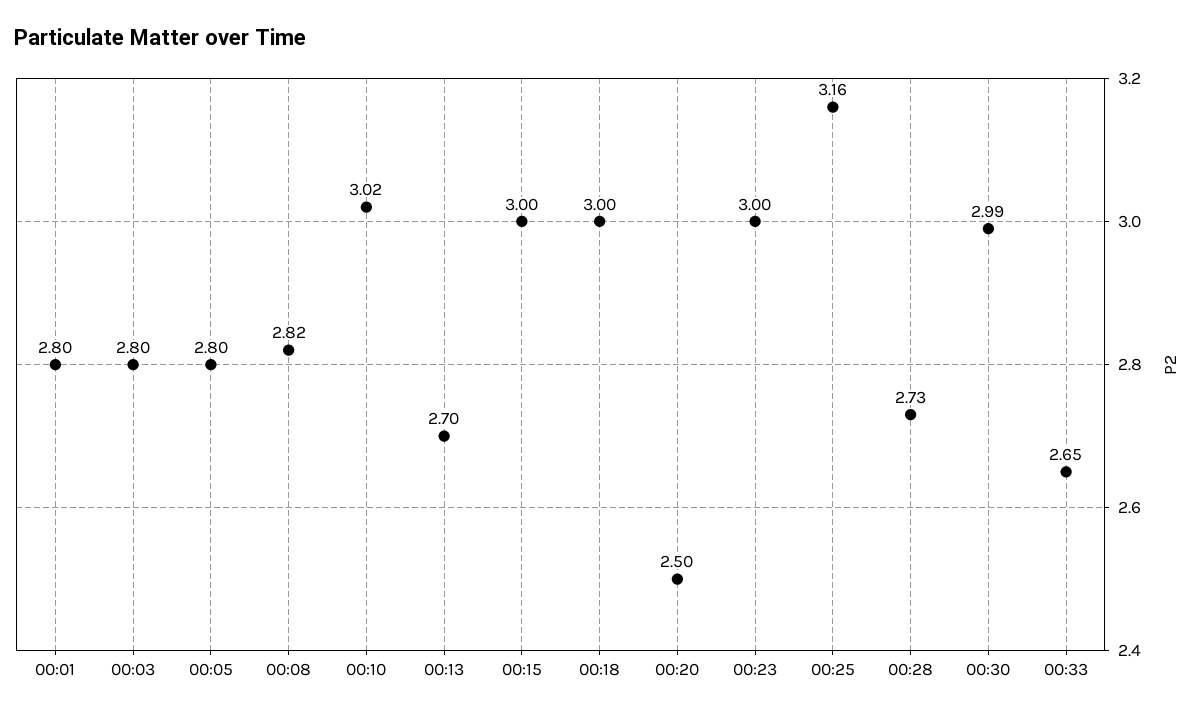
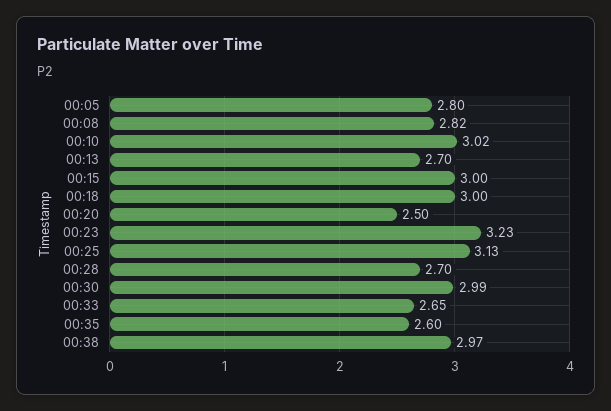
00:01: 2.8 -> none
00:03: 2.8 -> none
00:23: 3 -> 3.23
00:25: 3.16 -> 3.13
00:28: 2.73 -> 2.7
00:35: none -> 2.6
00:38: none -> 2.97

